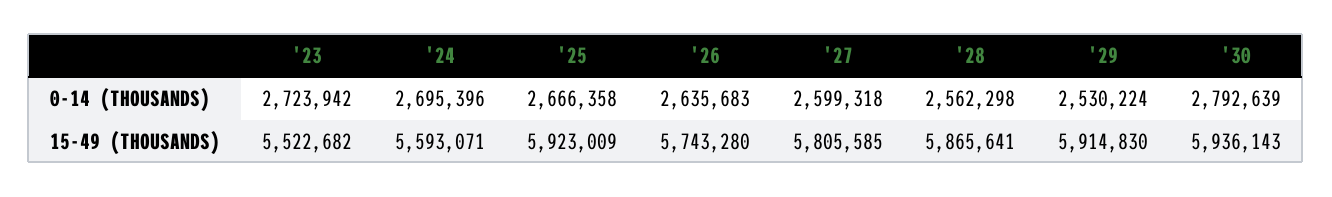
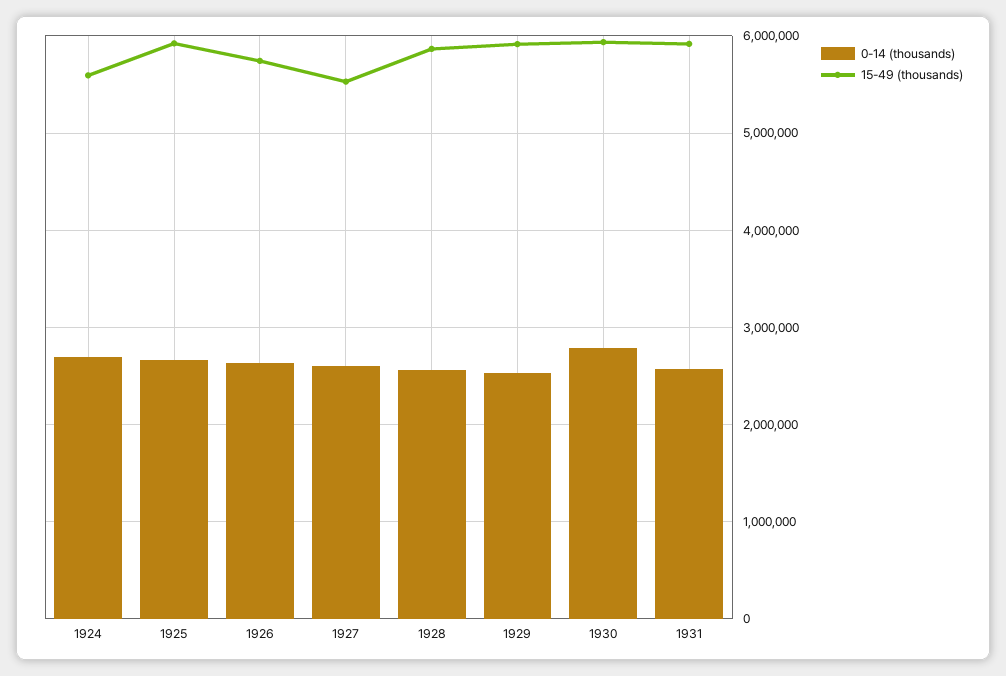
0-14 (THOUSANDS), '23: 2723942 -> none
15-49 (THOUSANDS), '23: 5522682 -> none
15-49 (THOUSANDS), '27: 5805585 -> 5500000
0-14 (THOUSANDS), 1931: none -> 2600000
15-49 (THOUSANDS), 1931: none -> 5900000

